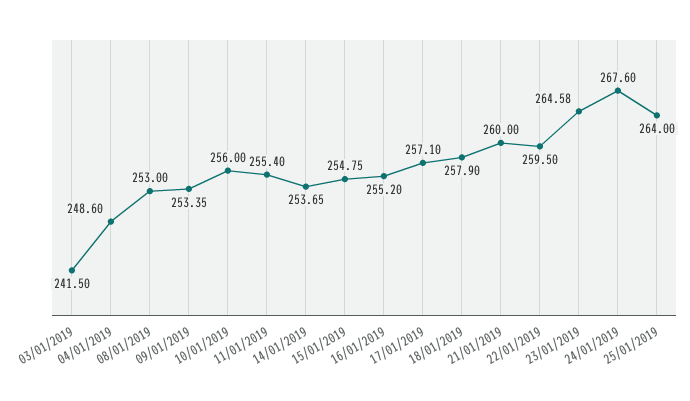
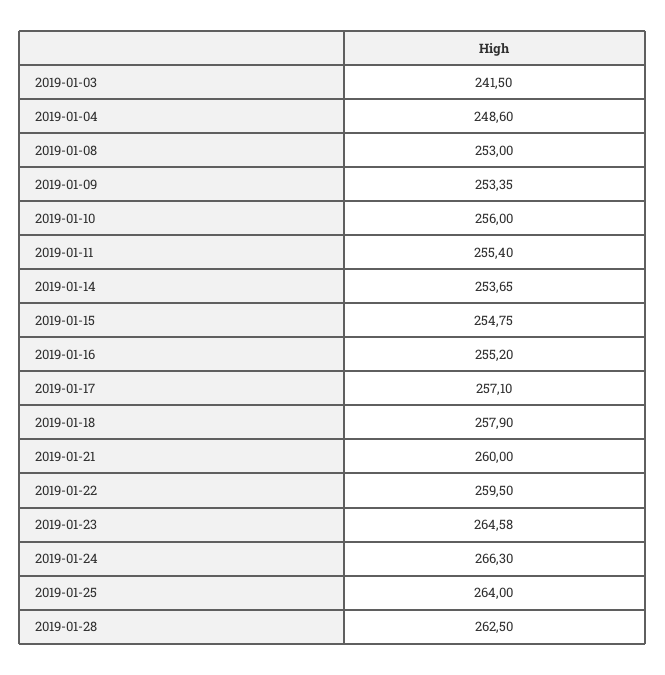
24/01/2019: 267.6 -> 266.3
2019-01-28: none -> 262.5

